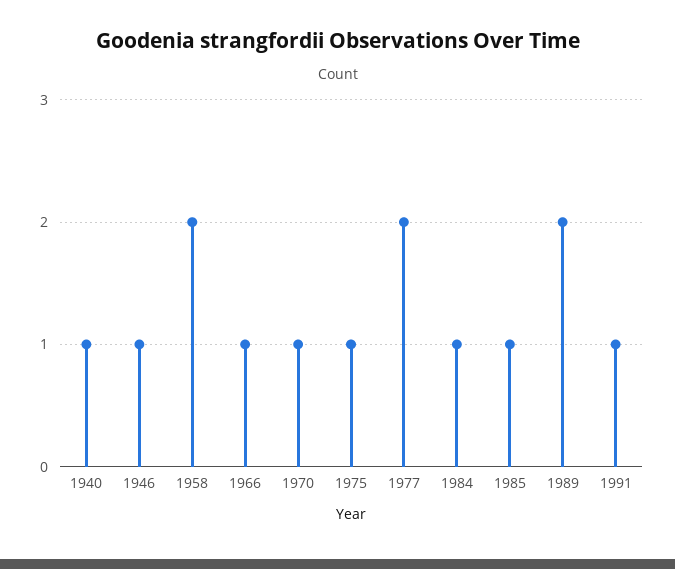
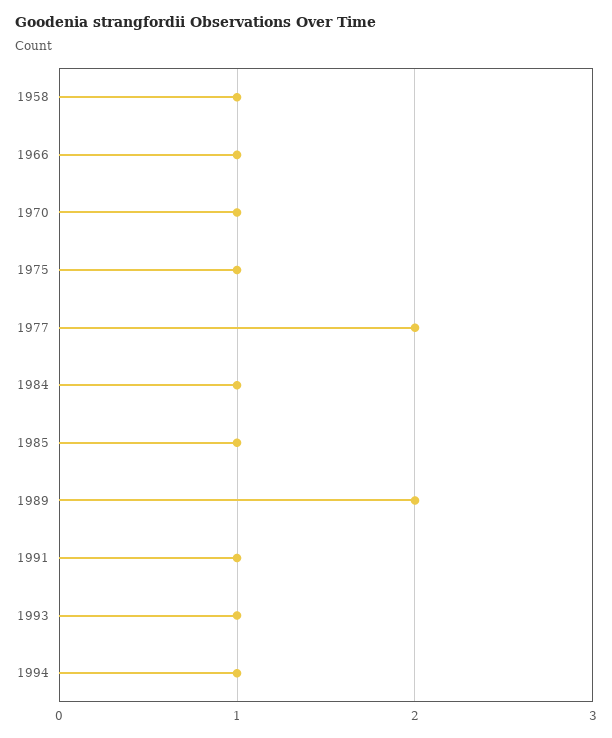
1940: 1 -> none
1946: 1 -> none
1958: 2 -> 1
1993: none -> 1
1994: none -> 1

